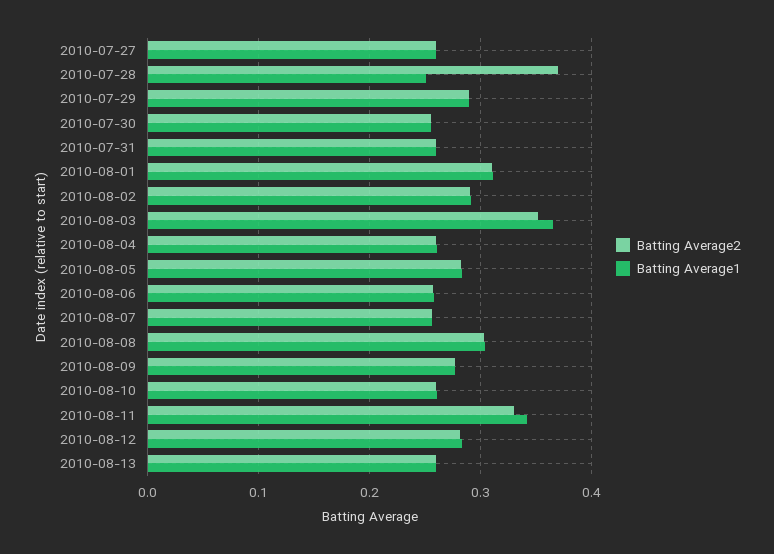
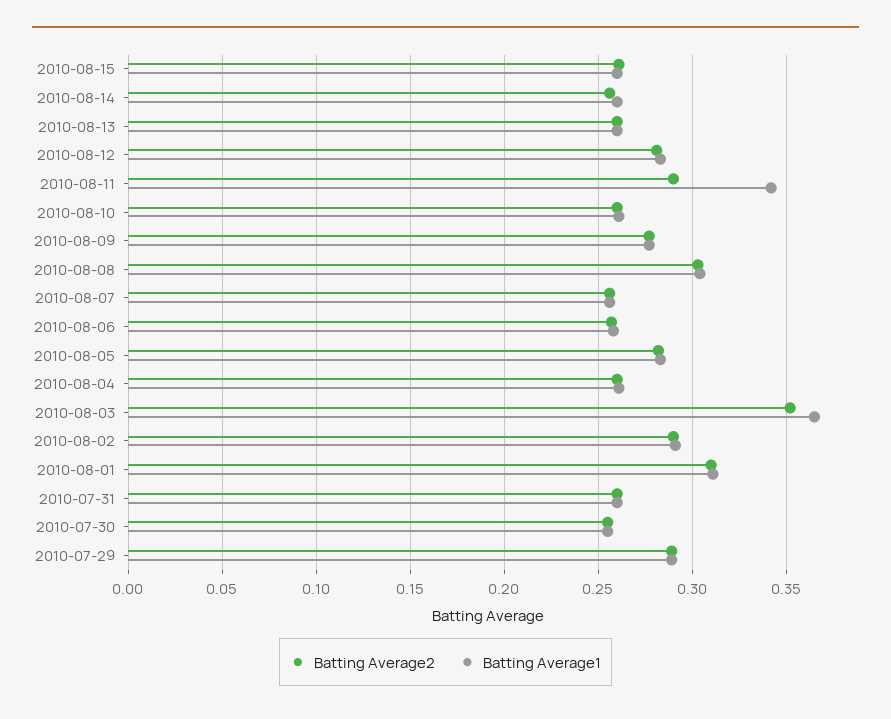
Batting Average2, 2010-07-27: 0.26 -> none
Batting Average1, 2010-07-27: 0.26 -> none
Batting Average2, 2010-07-28: 0.37 -> none
Batting Average1, 2010-07-28: 0.25 -> none
Batting Average2, 2010-08-11: 0.33 -> 0.29
Batting Average2, 2010-08-15: none -> 0.26
Batting Average1, 2010-08-15: none -> 0.26
Batting Average2, 2010-08-14: none -> 0.255
Batting Average1, 2010-08-14: none -> 0.26

